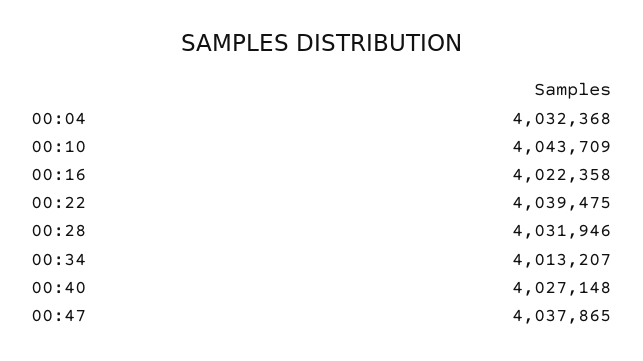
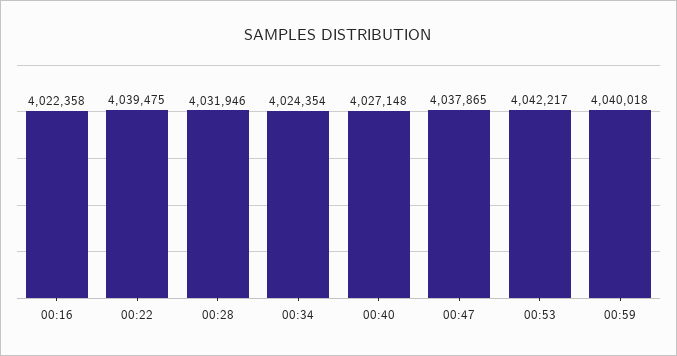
00:04: 4032368 -> none
00:10: 4043709 -> none
00:34: 4013207 -> 4024354
00:53: none -> 4042217
00:59: none -> 4040018

